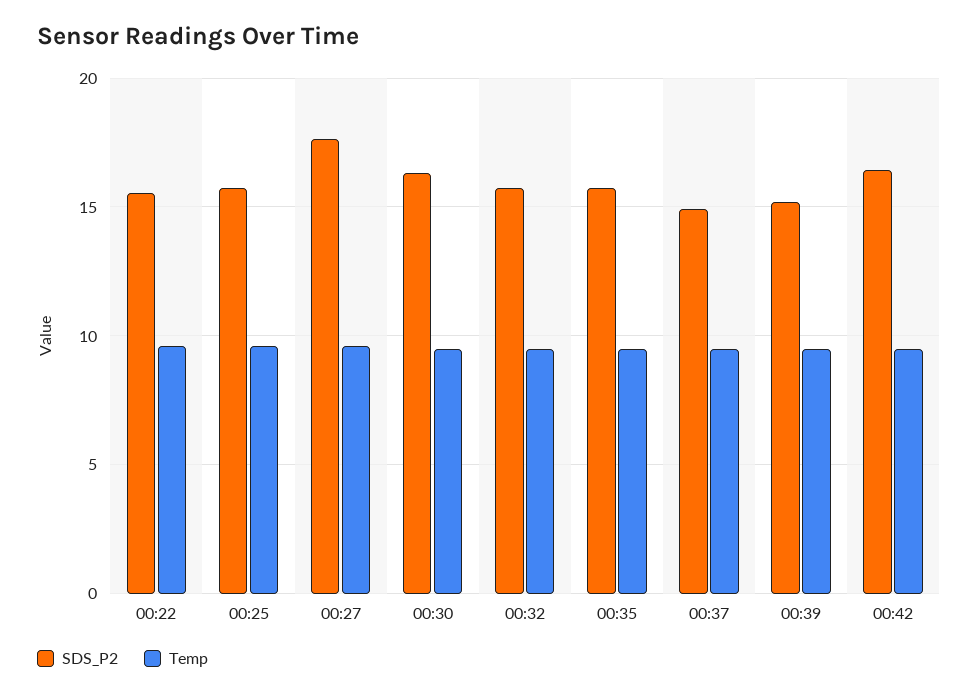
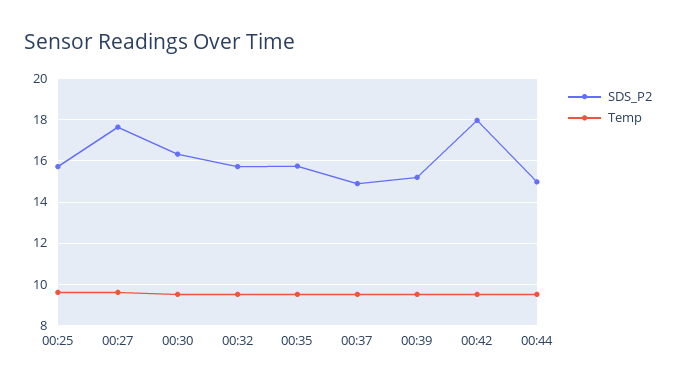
SDS_P2, 00:22: 15.5 -> none
Temp, 00:22: 9.5 -> none
SDS_P2, 00:42: 16.5 -> 18
SDS_P2, 00:44: none -> 15
Temp, 00:44: none -> 9.5

